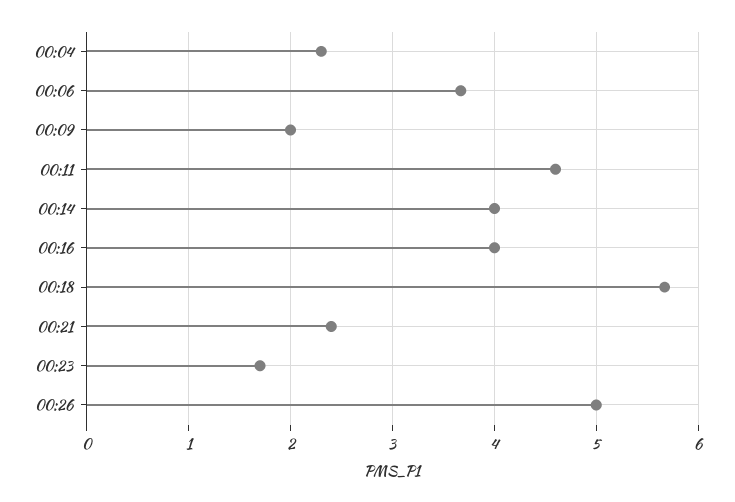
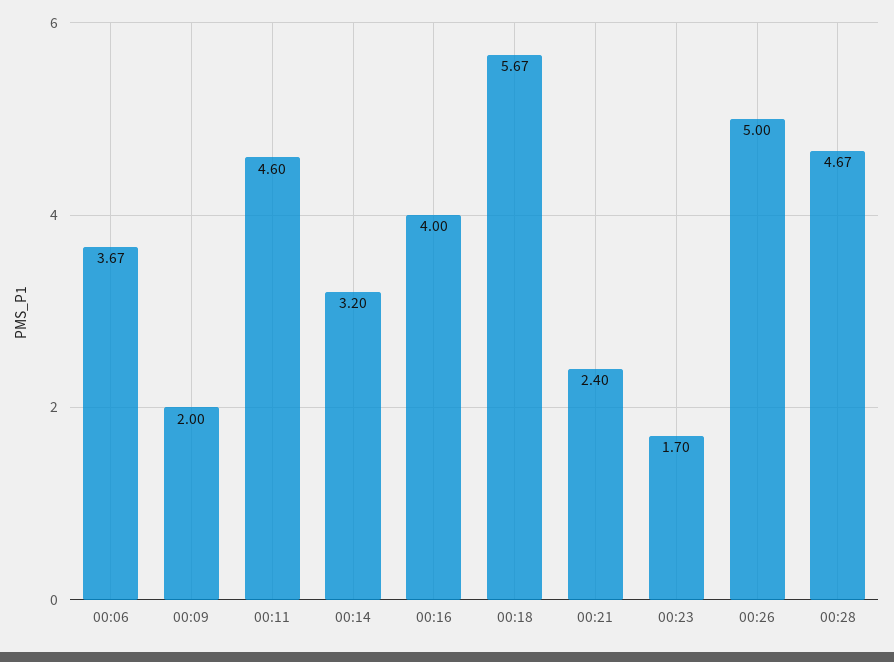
00:04: 2.3 -> none
00:14: 4 -> 3.2
00:28: none -> 4.67

